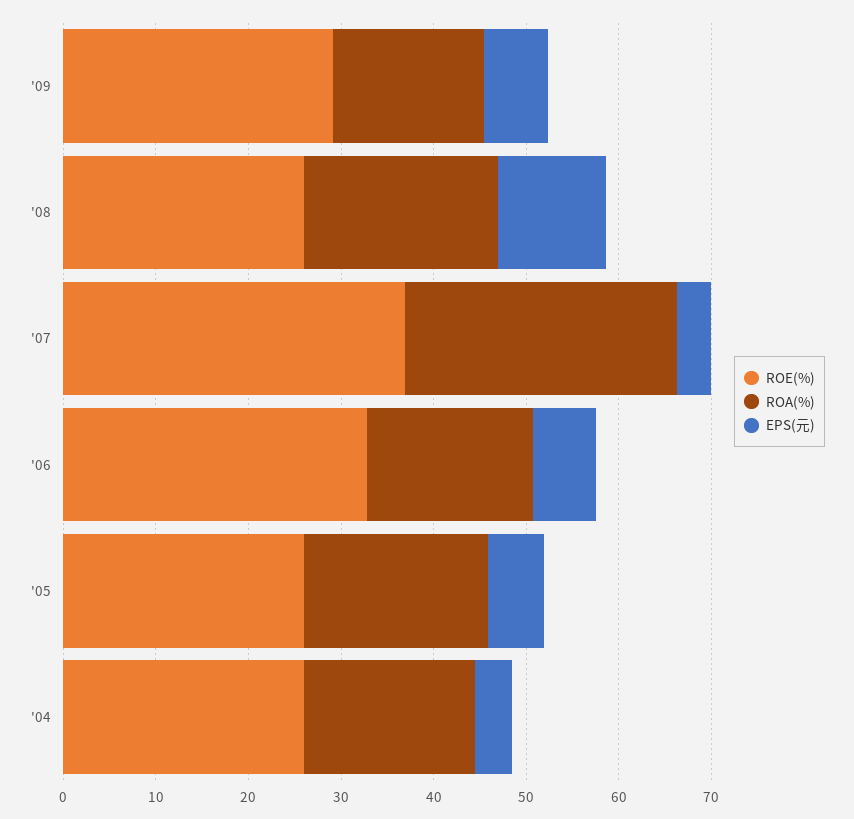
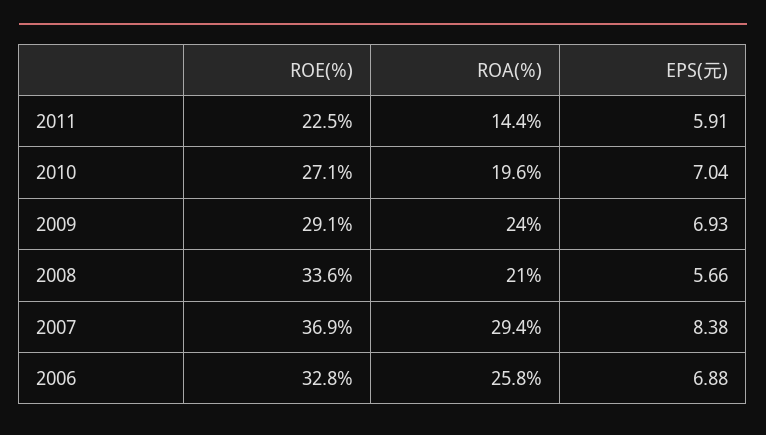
ROA(%), '09: 16 -> 24
ROE(%), '08: 26 -> 33.6
EPS(元), '08: 12 -> 5.66
EPS(元), '07: 4 -> 8.38
ROA(%), '06: 18 -> 25.8
ROE(%), '05: 26 -> none
ROA(%), '05: 20 -> none
EPS(元), '05: 6 -> none
ROE(%), '04: 26 -> none
ROA(%), '04: 18 -> none
EPS(元), '04: 4 -> none
ROE(%), 2011: none -> 22.5
ROA(%), 2011: none -> 14.4
EPS(元), 2011: none -> 5.91
ROE(%), 2010: none -> 27.1
ROA(%), 2010: none -> 19.6
EPS(元), 2010: none -> 7.04

